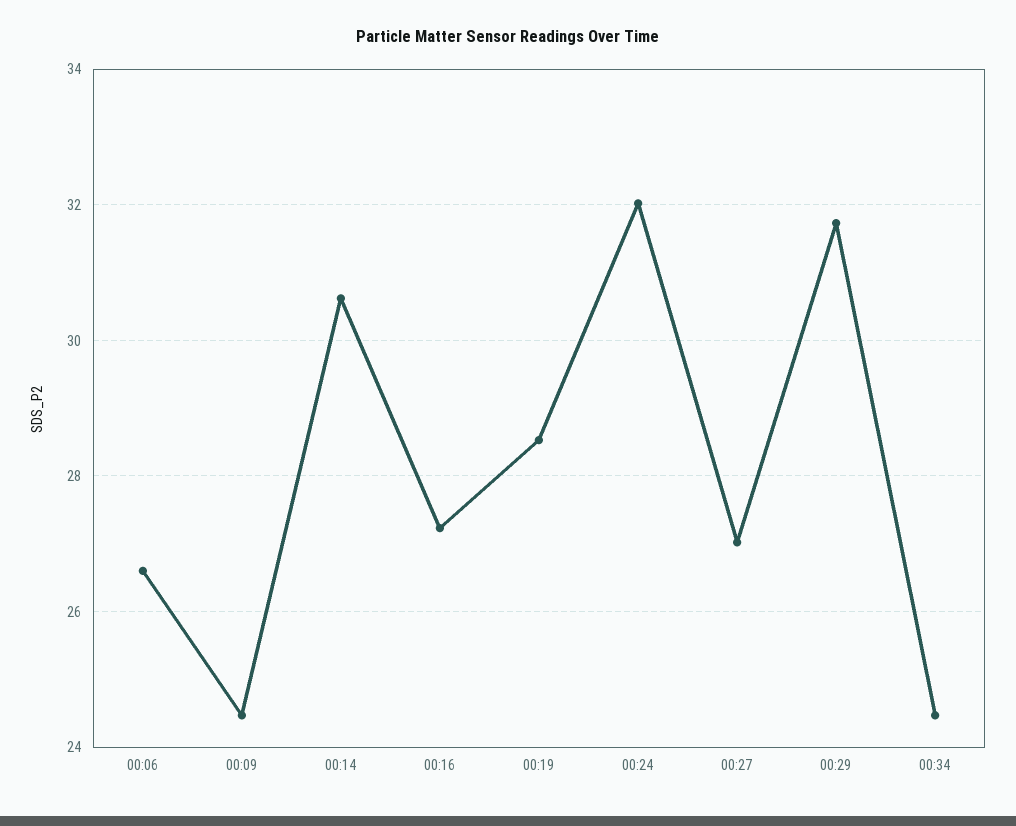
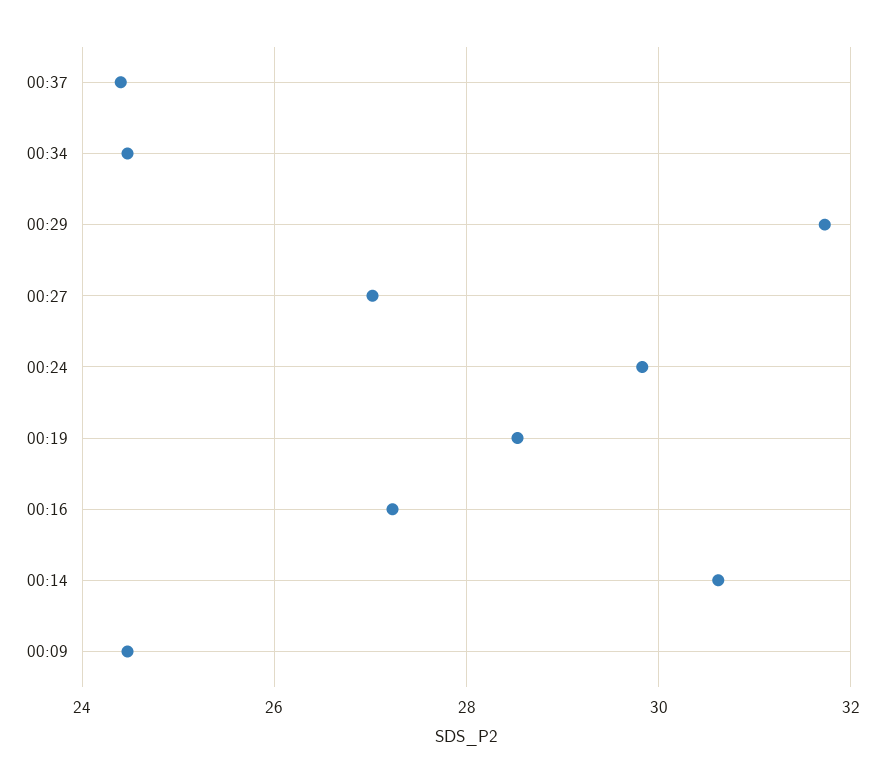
00:06: 26.6 -> none
00:24: 32 -> 29.8
00:37: none -> 24.4

